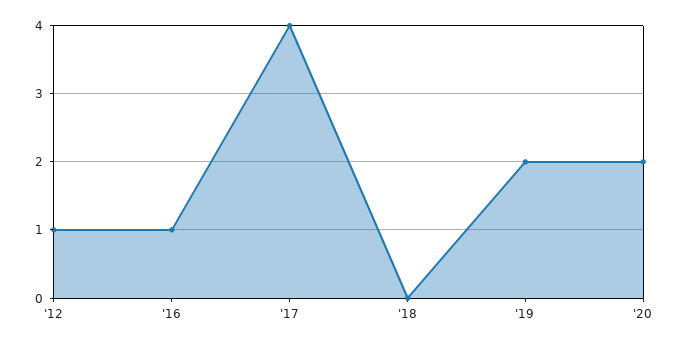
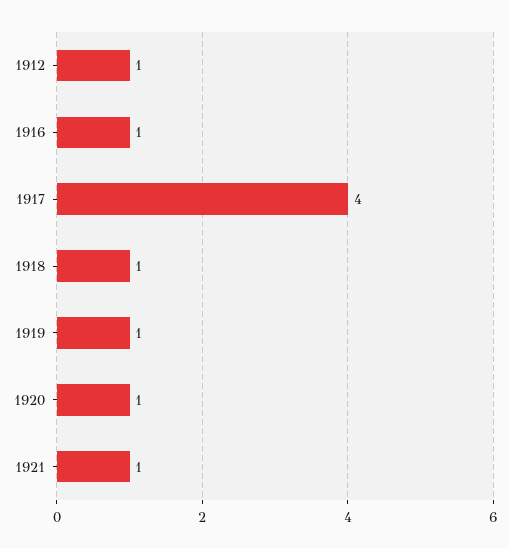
'18: 0 -> 1
'19: 2 -> 1
'20: 2 -> 1
1921: none -> 1

